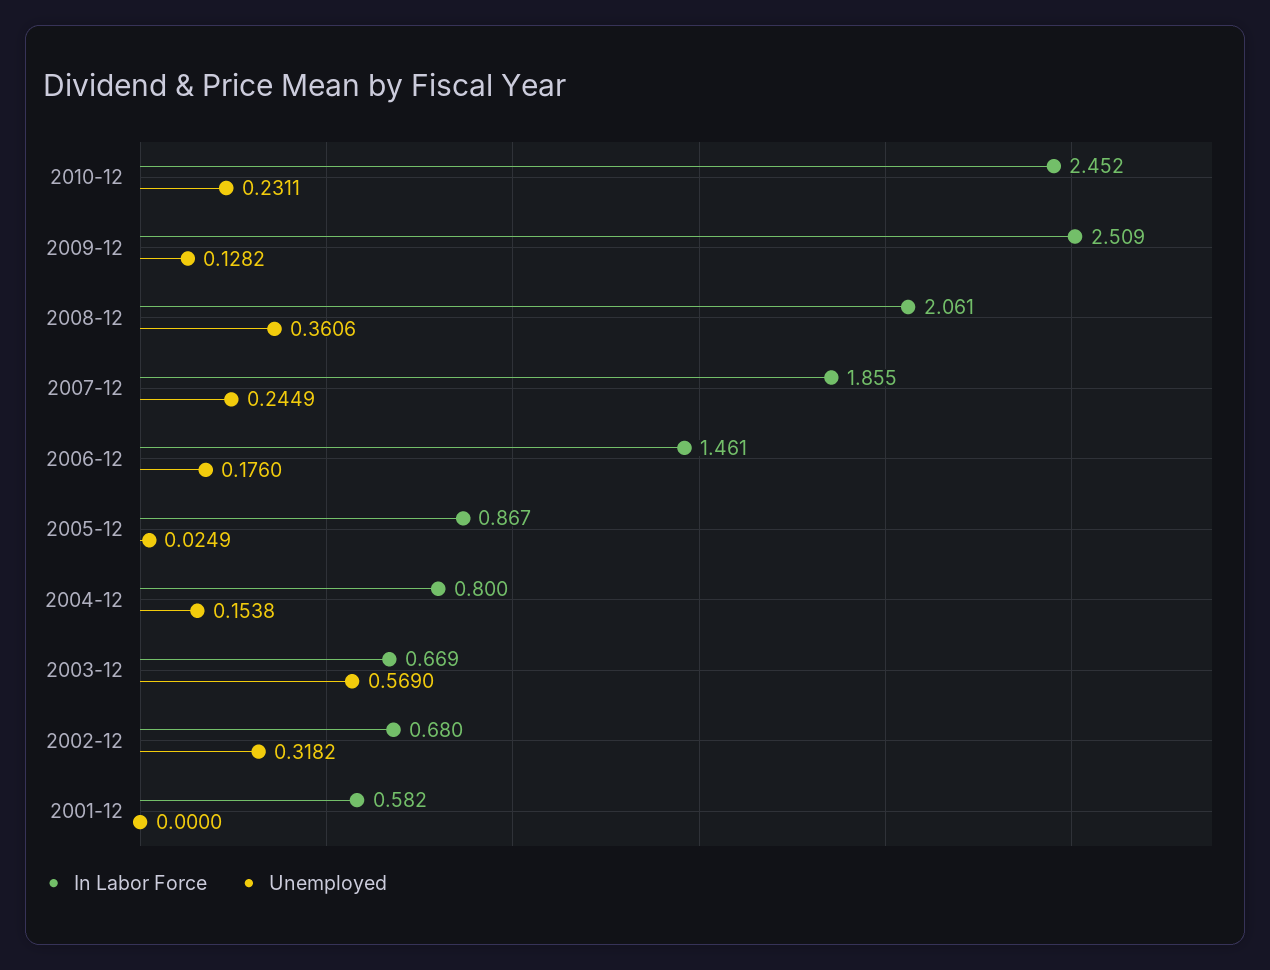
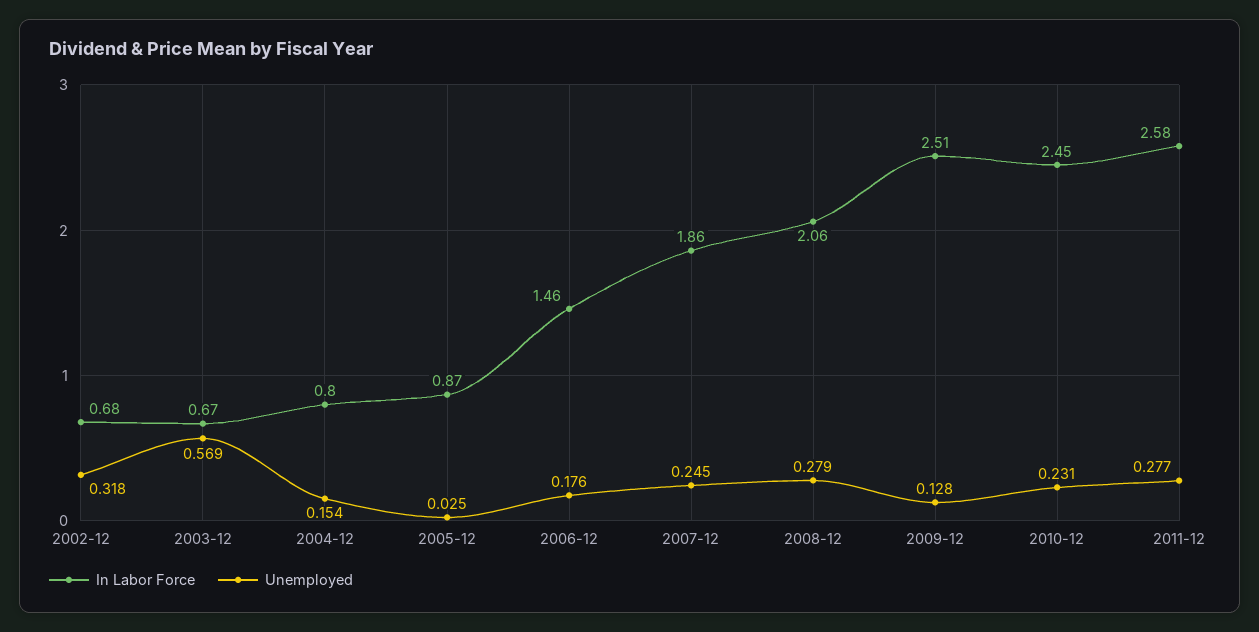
Unemployed, 2008-12: 0.3606 -> 0.279
In Labor Force, 2001-12: 0.582 -> none
Unemployed, 2001-12: 0 -> none
In Labor Force, 2011-12: none -> 2.58
Unemployed, 2011-12: none -> 0.277

